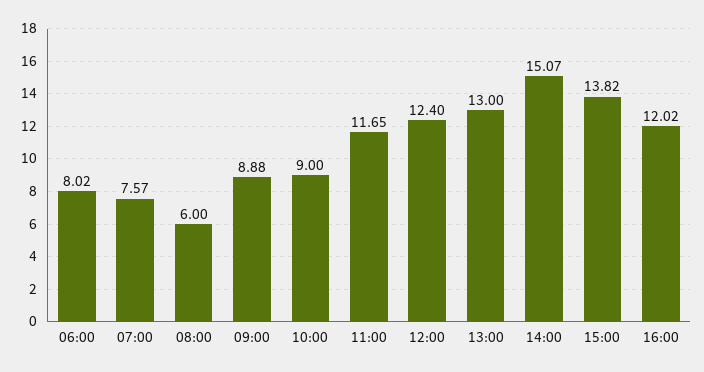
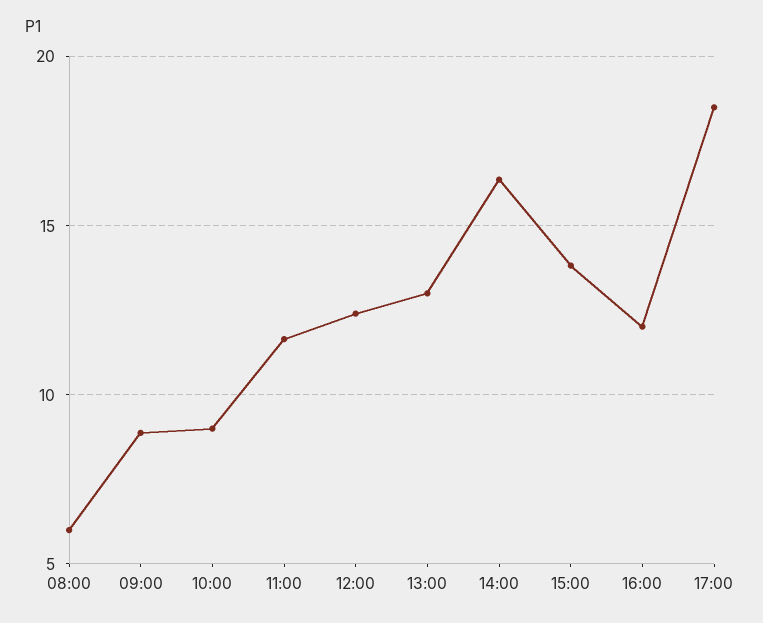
06:00: 8.02 -> none
07:00: 7.57 -> none
14:00: 15.07 -> 16.5
17:00: none -> 18.5

